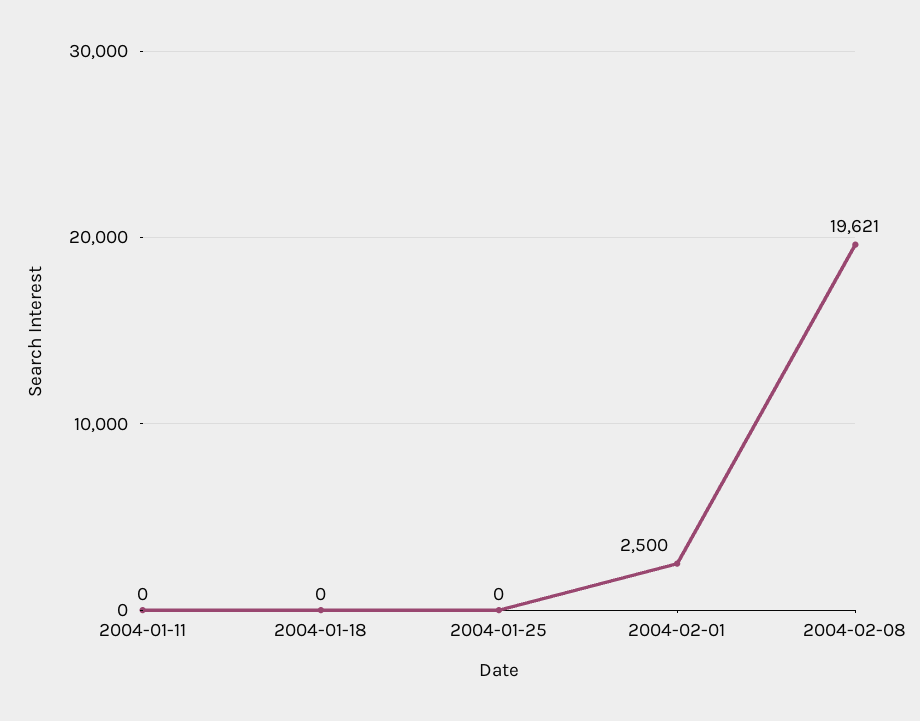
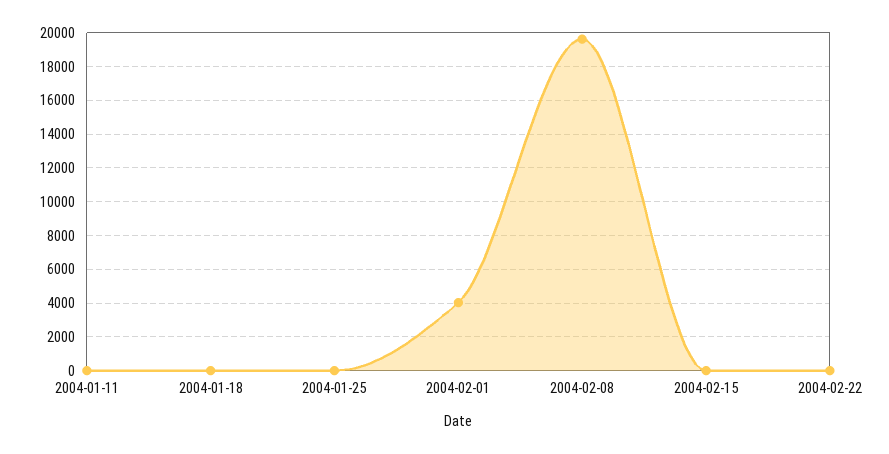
2004-02-01: 2500 -> 4000
2004-02-15: none -> 0
2004-02-22: none -> 0

